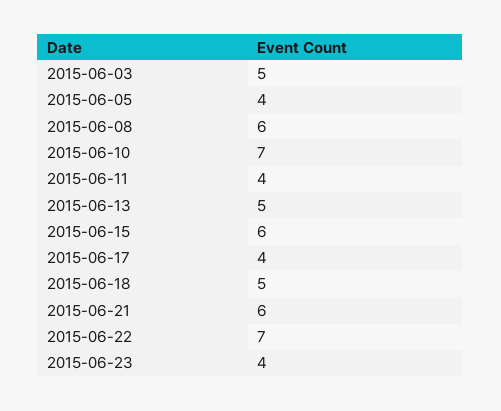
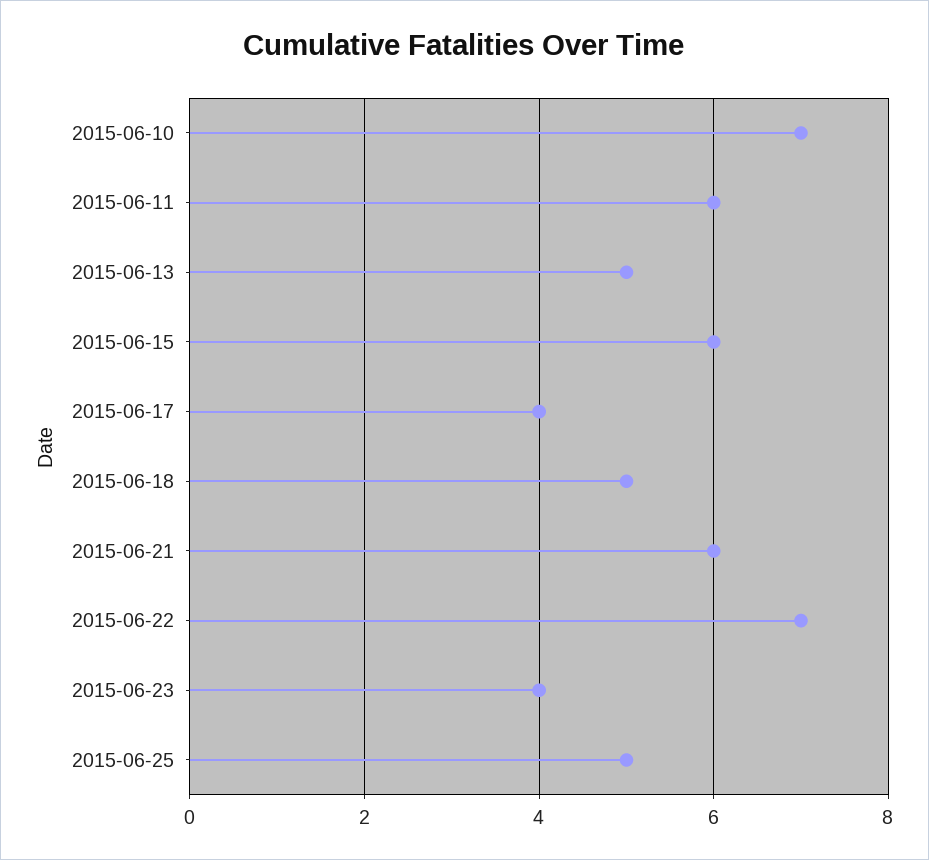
2015-06-03: 5 -> none
2015-06-05: 4 -> none
2015-06-08: 6 -> none
2015-06-11: 4 -> 6
2015-06-25: none -> 5

